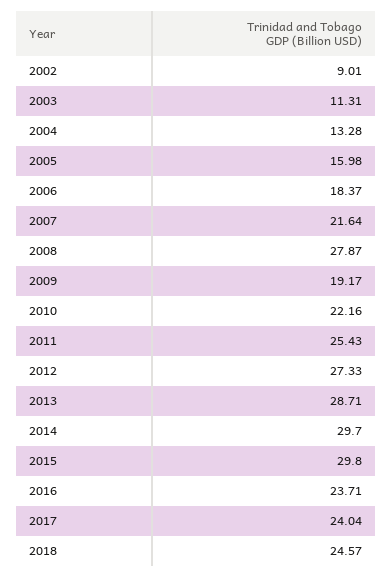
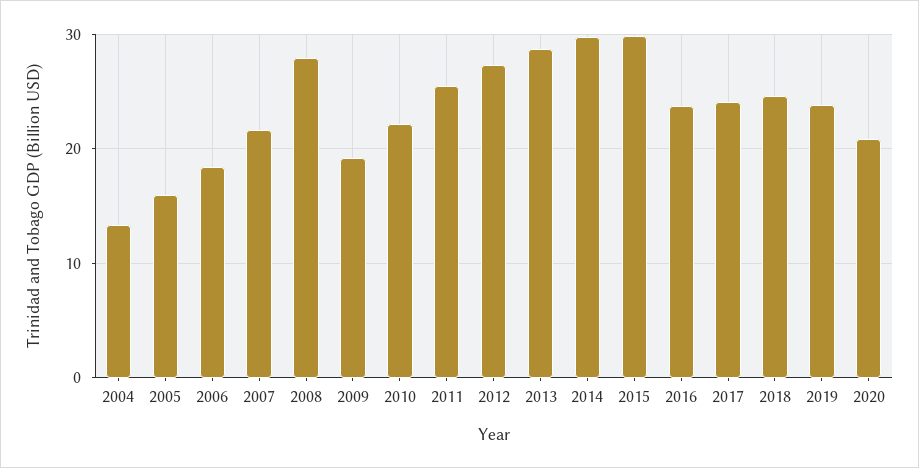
2002: 9.01 -> none
2003: 11.31 -> none
2019: none -> 24
2020: none -> 21

